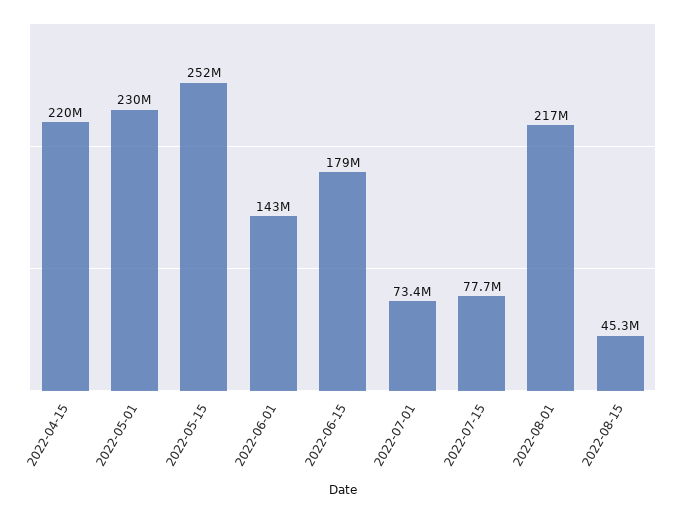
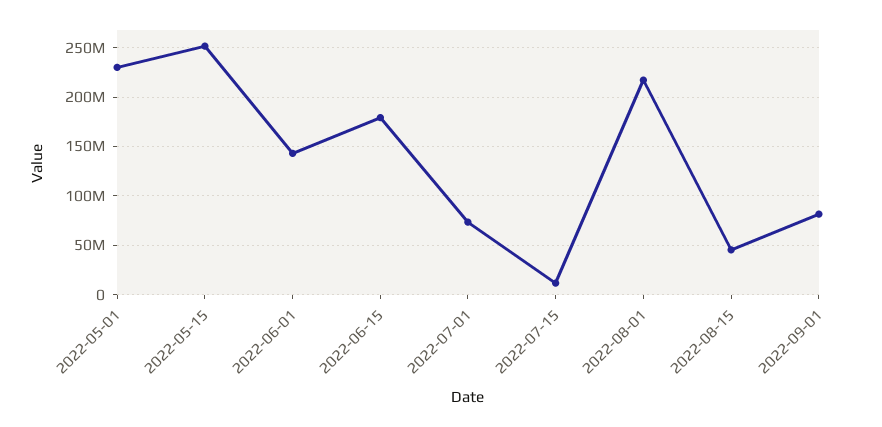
2022-04-15: 220000000 -> none
2022-07-15: 77700000 -> 10000000
2022-09-01: none -> 80000000

